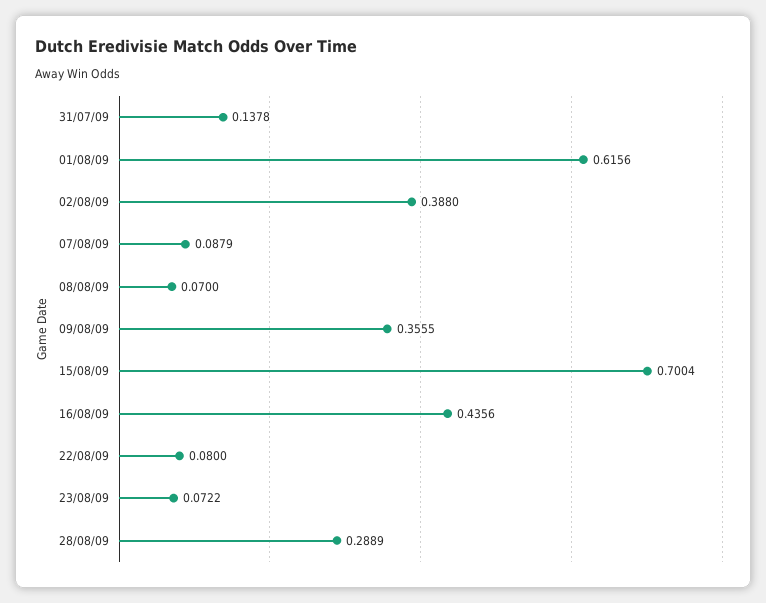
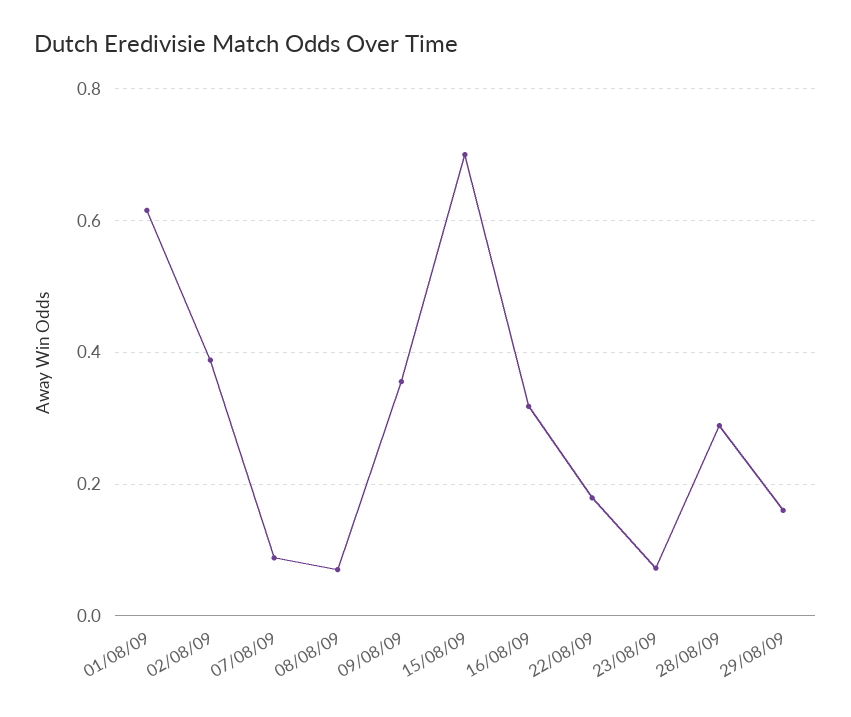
31/07/09: 0.1378 -> none
16/08/09: 0.4356 -> 0.32
22/08/09: 0.08 -> 0.18
29/08/09: none -> 0.16

